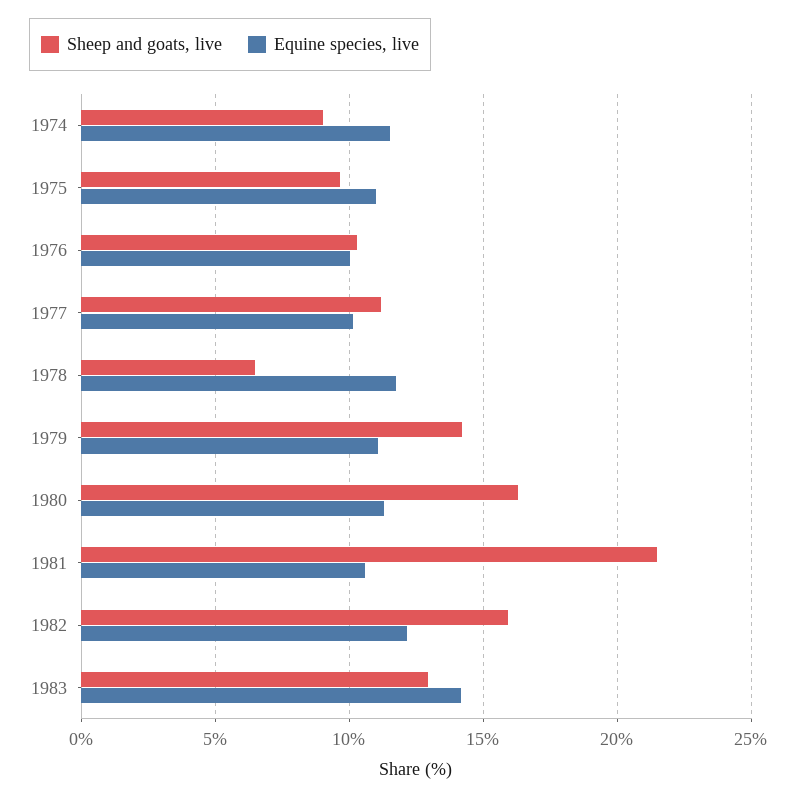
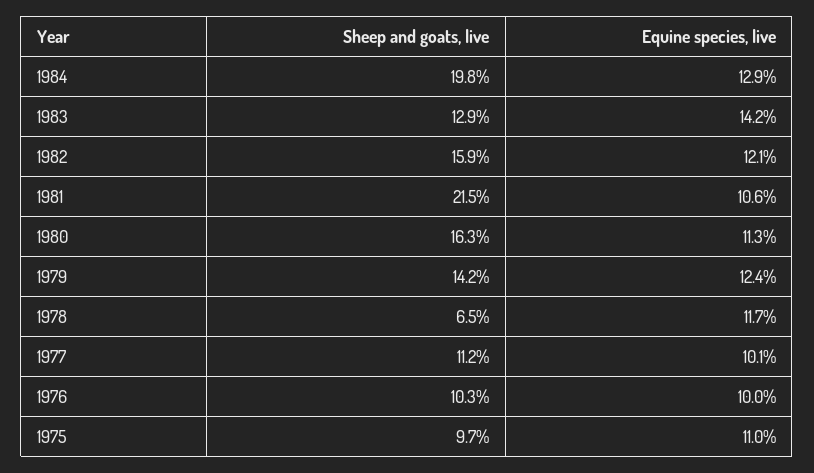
Sheep and goats, live, 1974: 9 -> none
Equine species, live, 1974: 11.5 -> none
Equine species, live, 1979: 11 -> 12.4
Sheep and goats, live, 1984: none -> 19.8
Equine species, live, 1984: none -> 12.9

